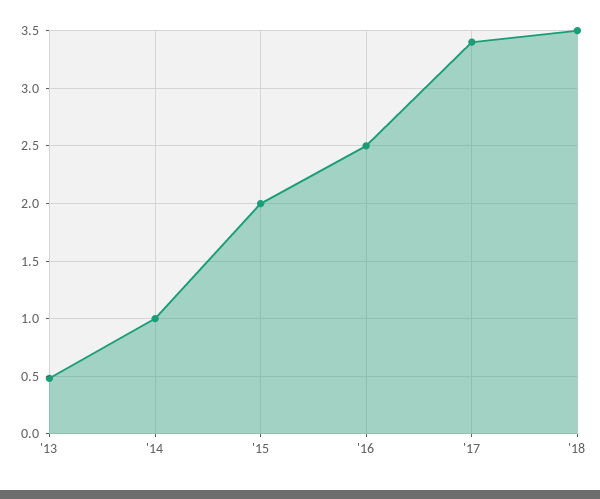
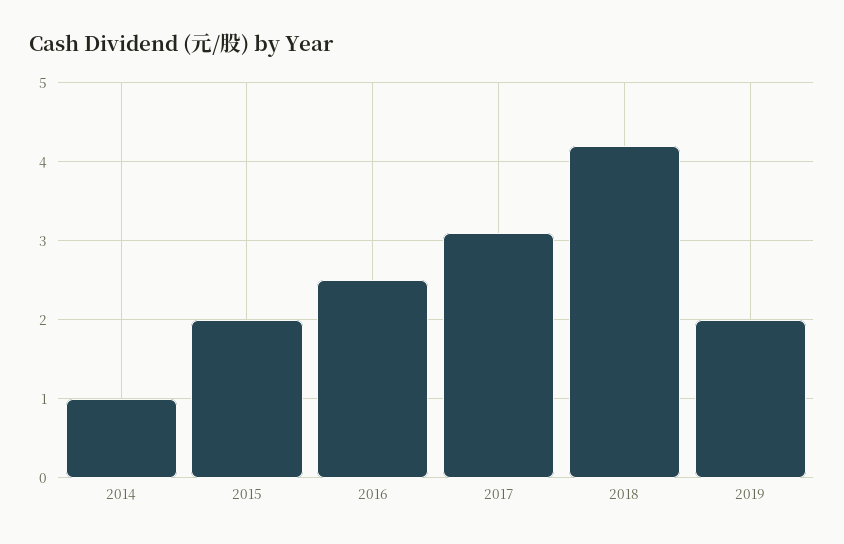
'13: 0.5 -> none
'17: 3.4 -> 3.1
'18: 3.5 -> 4.2
2019: none -> 2

